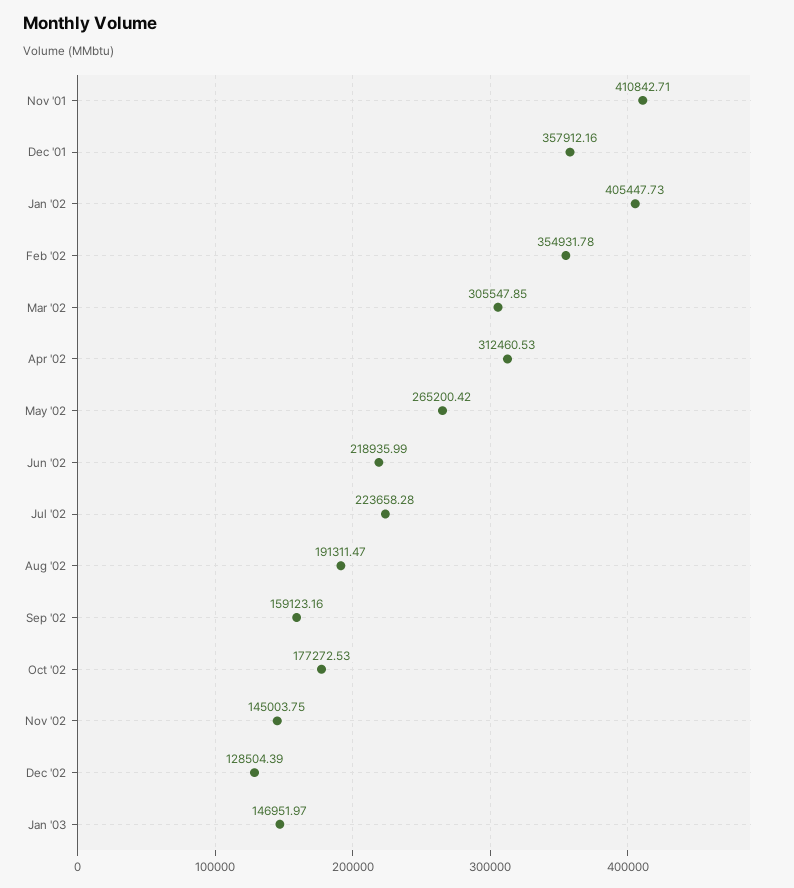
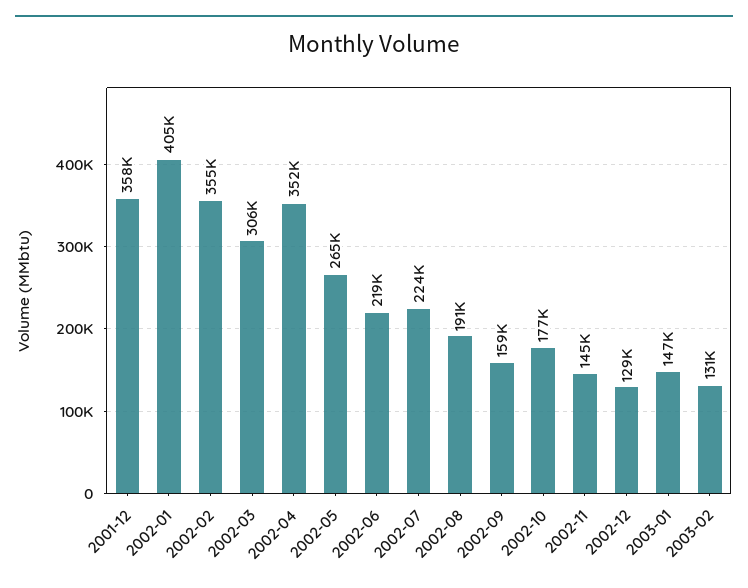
Nov '01: 410842.71 -> none
Apr '02: 312460.53 -> 352000
2003-02: none -> 131000

